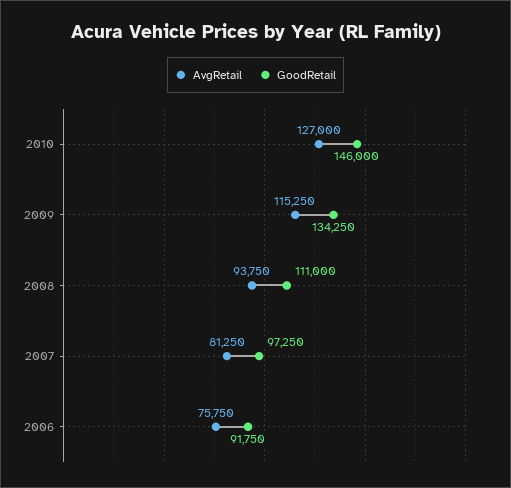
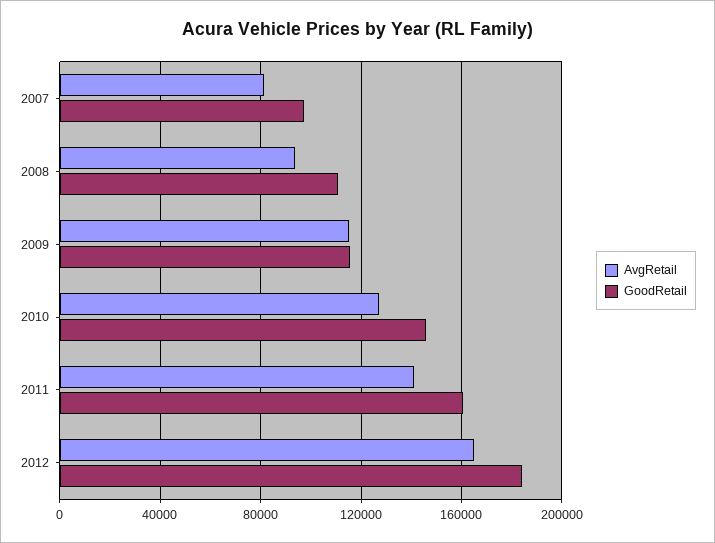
GoodRetail, 2009: 134250 -> 115000
AvgRetail, 2006: 75750 -> none
GoodRetail, 2006: 91750 -> none
AvgRetail, 2011: none -> 140000
GoodRetail, 2011: none -> 160000
AvgRetail, 2012: none -> 165000
GoodRetail, 2012: none -> 185000

